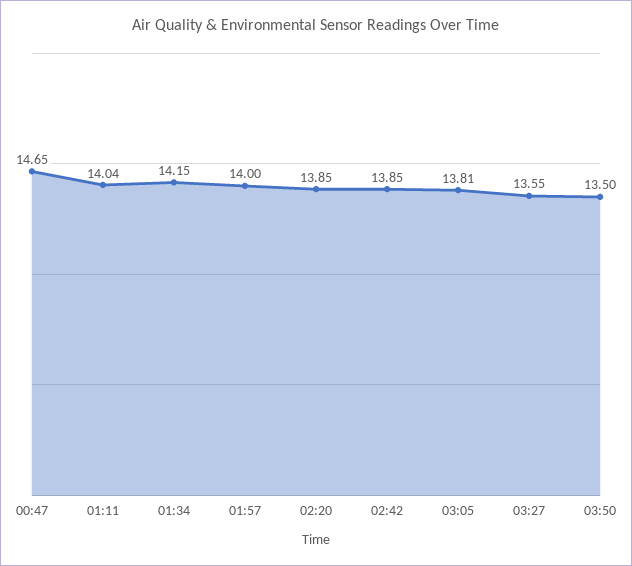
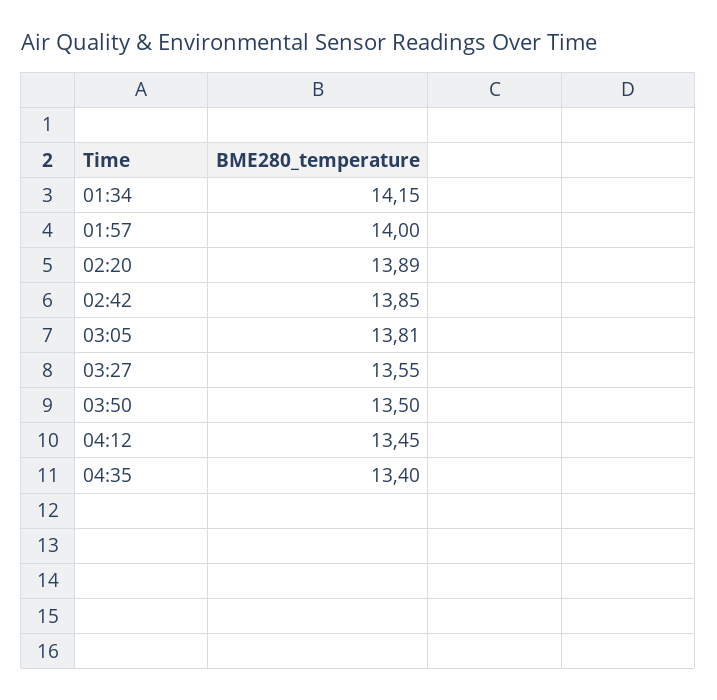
00:47: 14.65 -> none
01:11: 14.04 -> none
02:20: 13.85 -> 13.89
04:12: none -> 13.45
04:35: none -> 13.4

